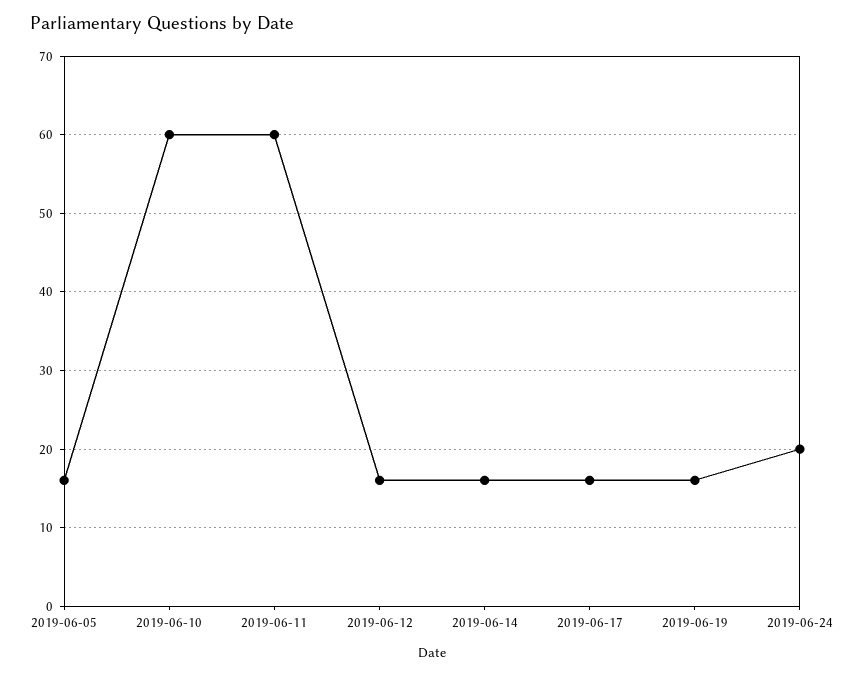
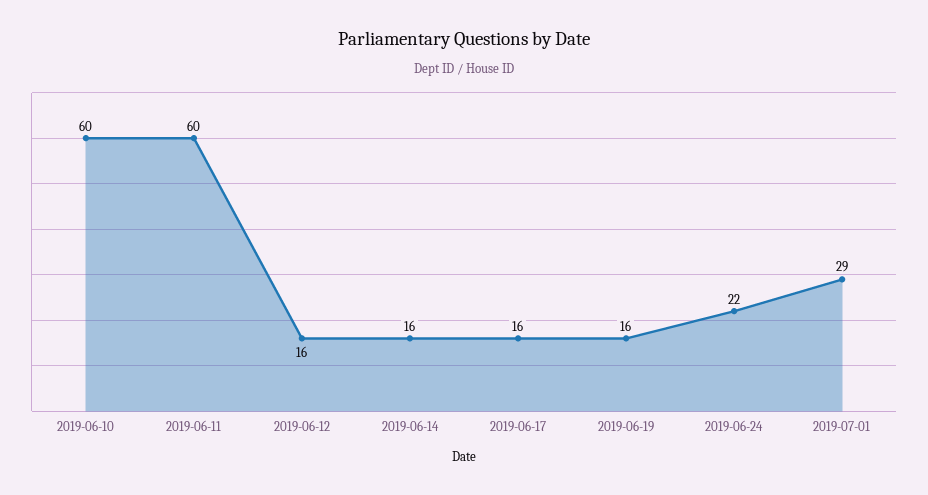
2019-06-05: 16 -> none
2019-06-24: 20 -> 22
2019-07-01: none -> 29

